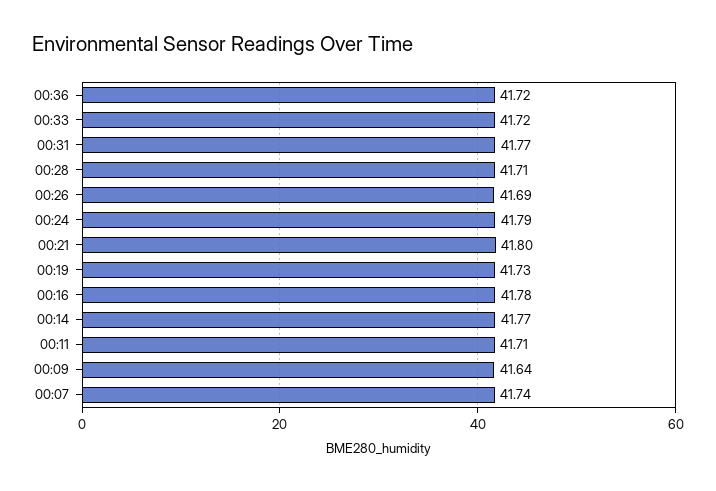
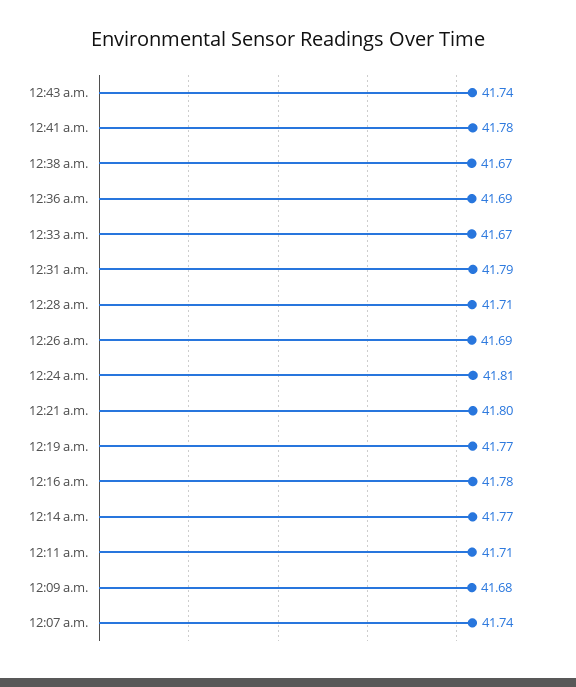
00:36: 41.72 -> 41.69
00:33: 41.72 -> 41.67
00:31: 41.77 -> 41.79
00:24: 41.79 -> 41.81
00:19: 41.73 -> 41.77
00:09: 41.64 -> 41.68
12:43 a.m.: none -> 41.74
12:41 a.m.: none -> 41.78
12:38 a.m.: none -> 41.67

